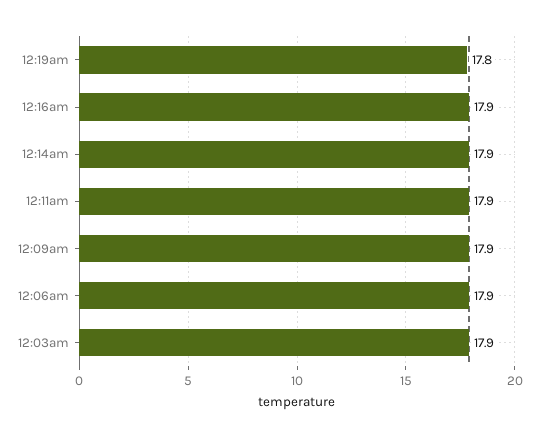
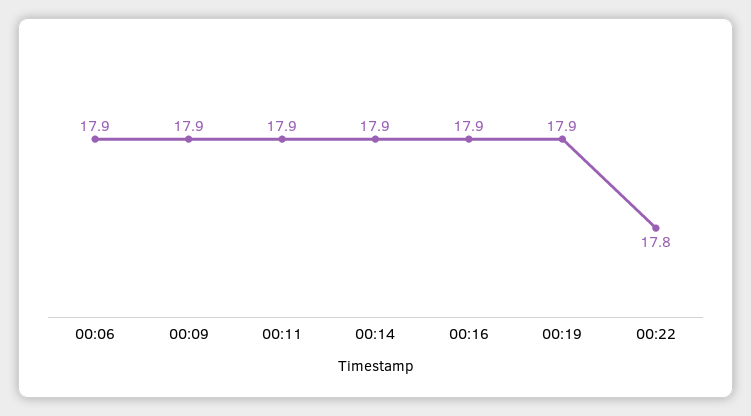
12:19am: 17.8 -> 17.9
12:03am: 17.9 -> none
00:22: none -> 17.8

